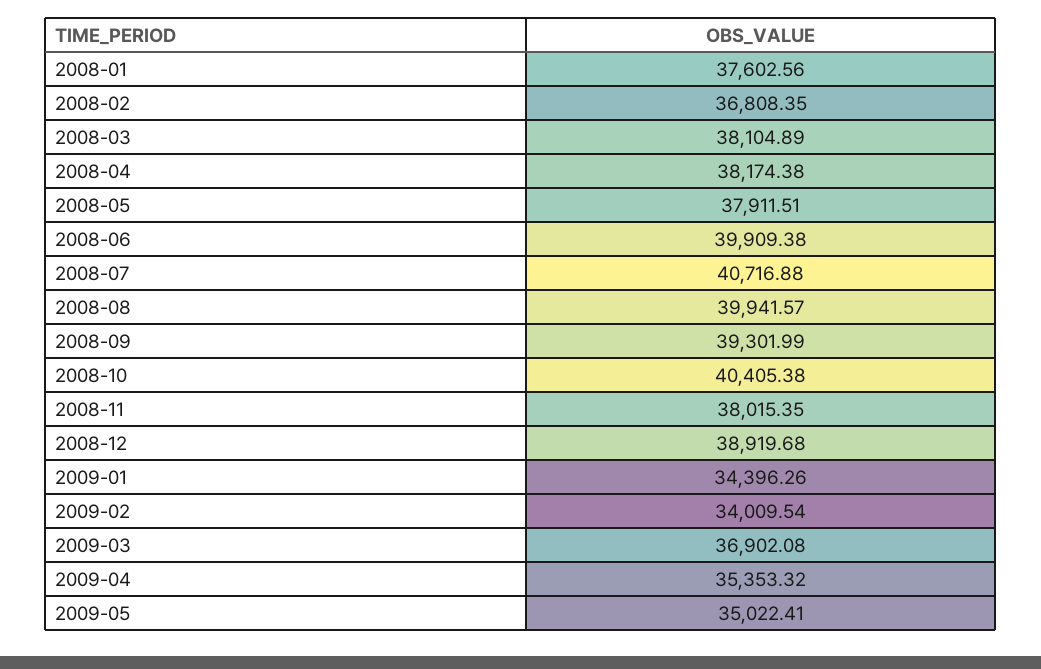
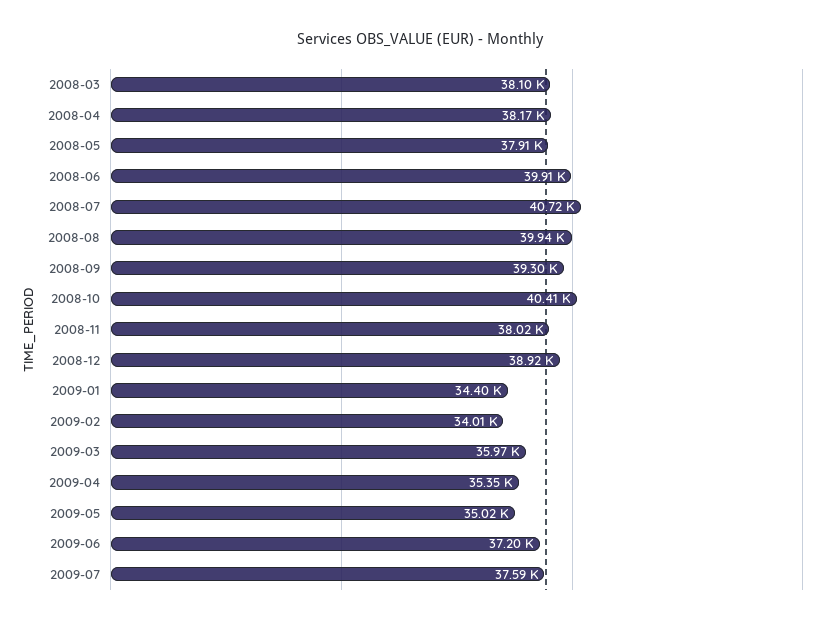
2008-01: 37602.56 -> none
2008-02: 36808.35 -> none
2009-03: 36902.08 -> 35970
2009-06: none -> 37200
2009-07: none -> 37590

